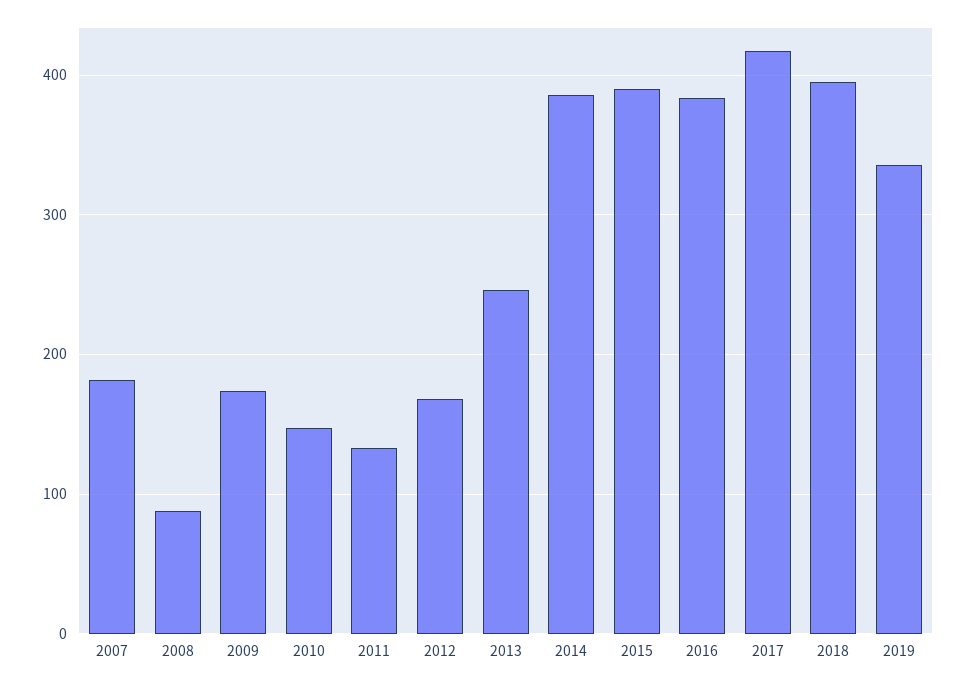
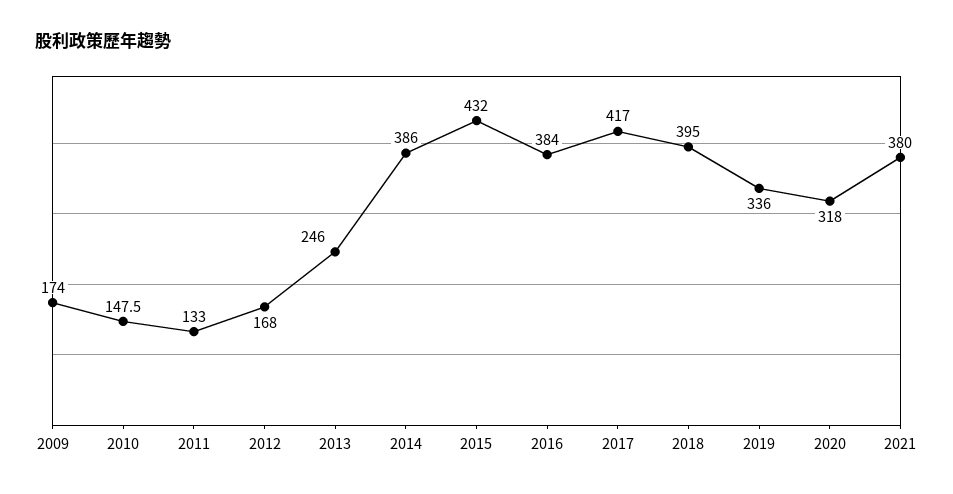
2007: 180 -> none
2008: 90 -> none
2015: 390 -> 432
2020: none -> 318
2021: none -> 380

